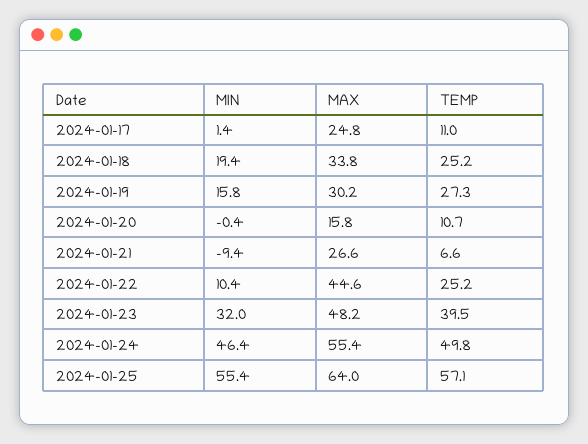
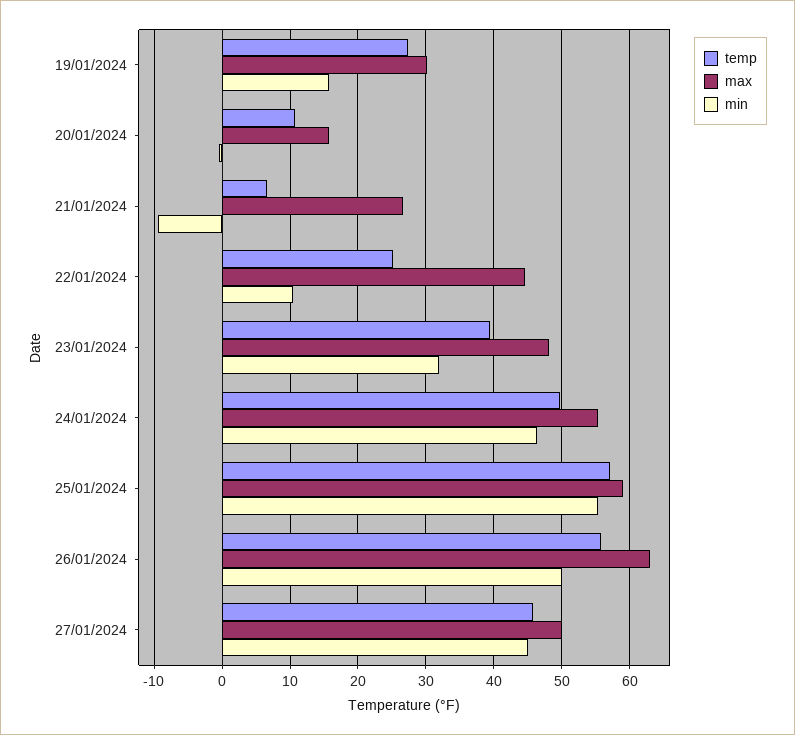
MIN, 2024-01-17: 1.4 -> none
MAX, 2024-01-17: 24.8 -> none
TEMP, 2024-01-17: 11 -> none
MIN, 2024-01-18: 19.4 -> none
MAX, 2024-01-18: 33.8 -> none
TEMP, 2024-01-18: 25.2 -> none
MAX, 2024-01-25: 64 -> 59
TEMP, 26/01/2024: none -> 56
MAX, 26/01/2024: none -> 63
MIN, 26/01/2024: none -> 50
TEMP, 27/01/2024: none -> 46
MAX, 27/01/2024: none -> 50
MIN, 27/01/2024: none -> 45

